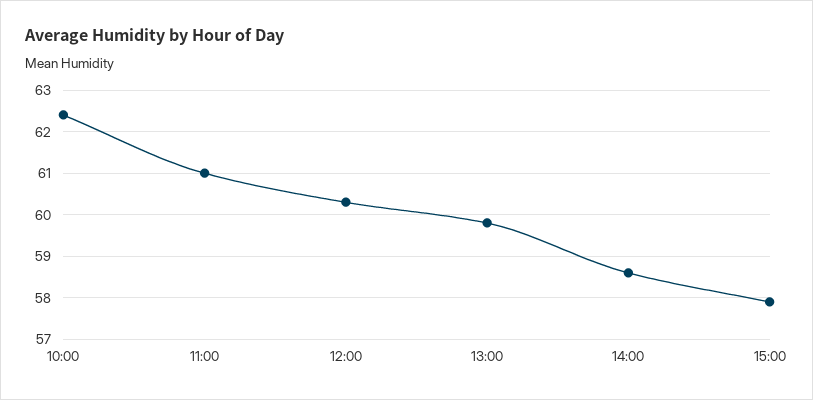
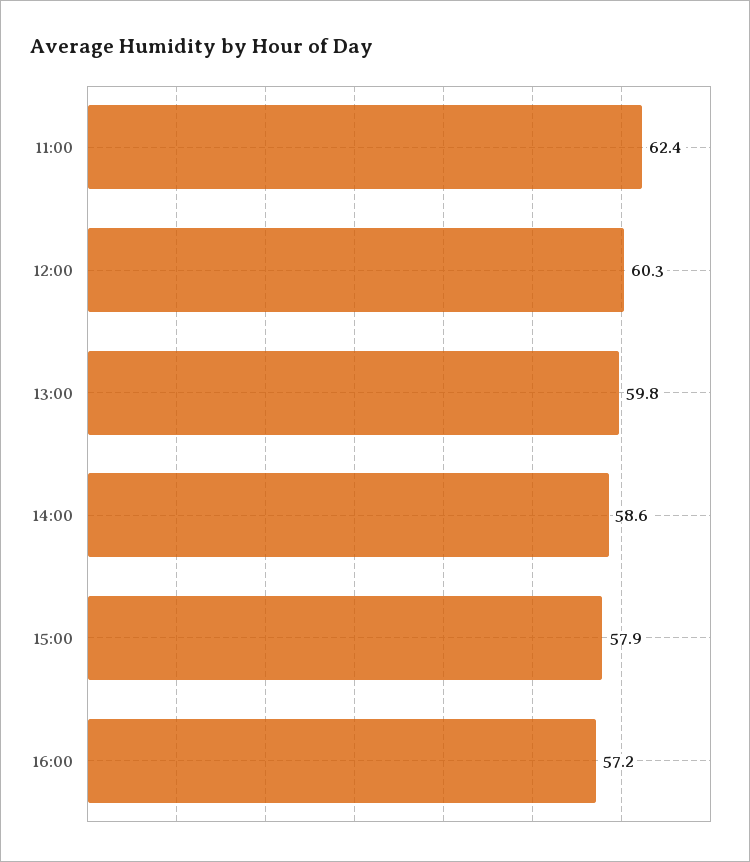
10:00: 62.5 -> none
11:00: 61 -> 62.4
16:00: none -> 57.2

